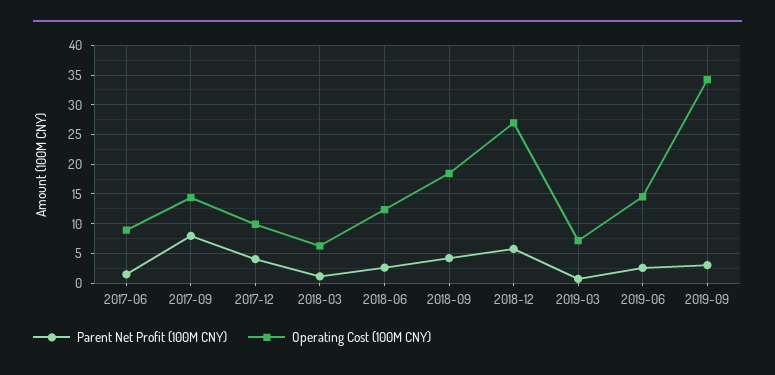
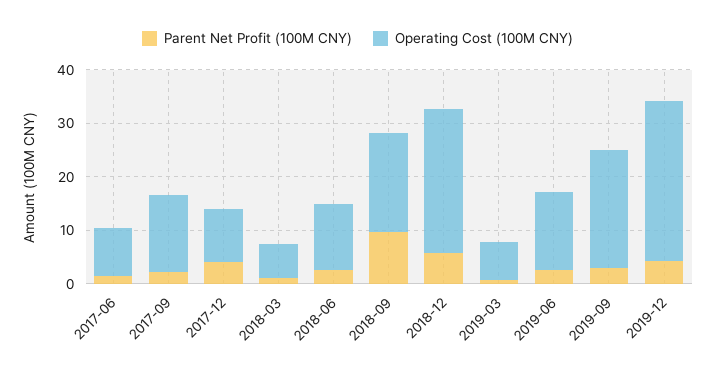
Parent Net Profit (100M CNY), 2017-09: 7.5 -> 2
Parent Net Profit (100M CNY), 2018-09: 5 -> 10
Operating Cost (100M CNY), 2019-09: 35 -> 22
Parent Net Profit (100M CNY), 2019-12: none -> 4
Operating Cost (100M CNY), 2019-12: none -> 30

